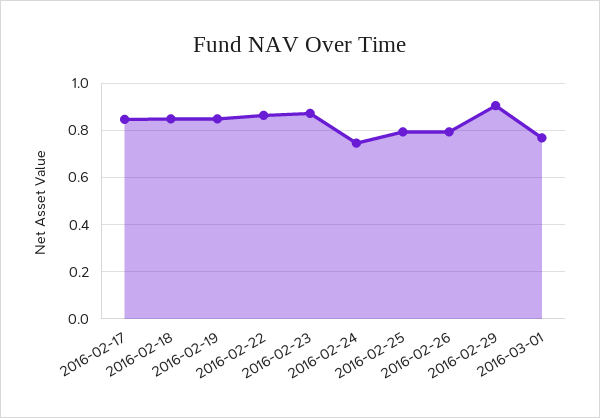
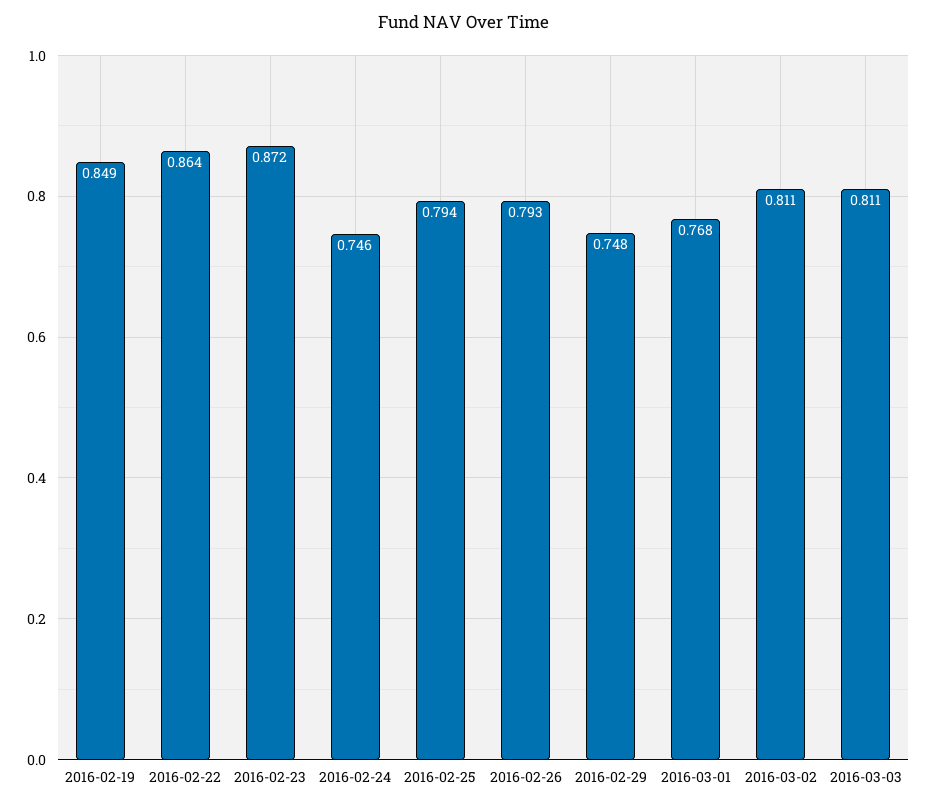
2016-02-17: 0.85 -> none
2016-02-18: 0.85 -> none
2016-02-29: 0.9 -> 0.748
2016-03-02: none -> 0.811
2016-03-03: none -> 0.811

